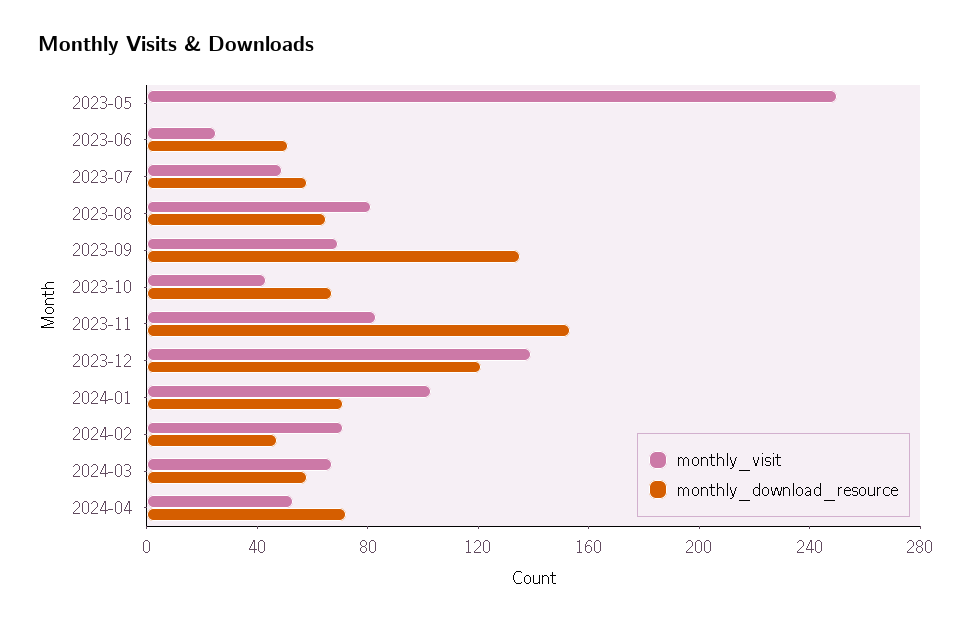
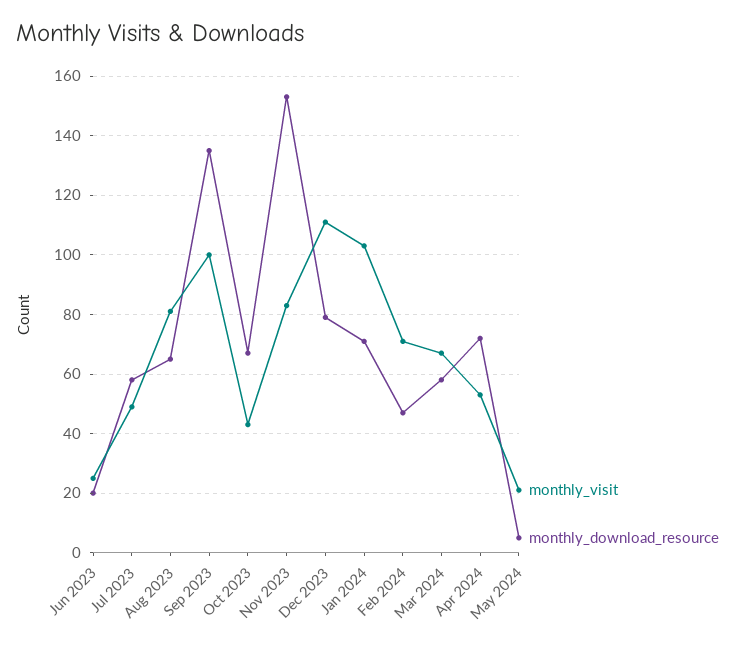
monthly_visit, 2023-05: 250 -> none
monthly_download_resource, 2023-05: 0 -> none
monthly_download_resource, 2023-06: 50 -> 20
monthly_visit, 2023-09: 70 -> 100
monthly_visit, 2023-12: 140 -> 110
monthly_download_resource, 2023-12: 120 -> 80
monthly_visit, May 2024: none -> 20
monthly_download_resource, May 2024: none -> 5

